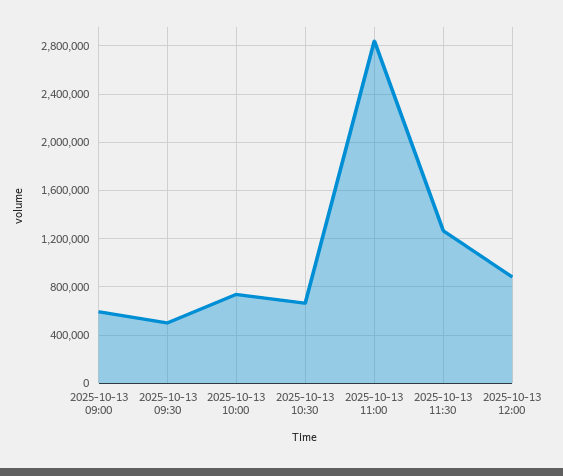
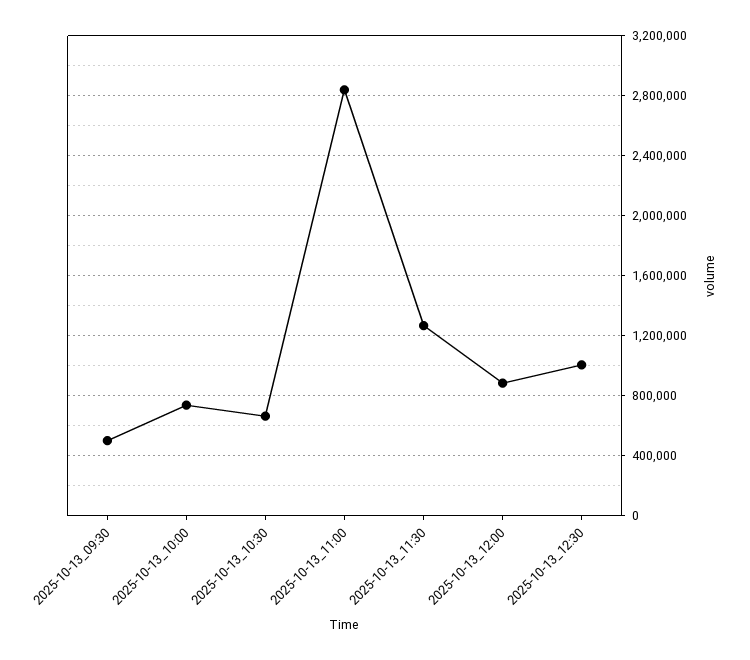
2025-10-13 09:00: 600000 -> none
2025-10-13_12:30: none -> 1000000

